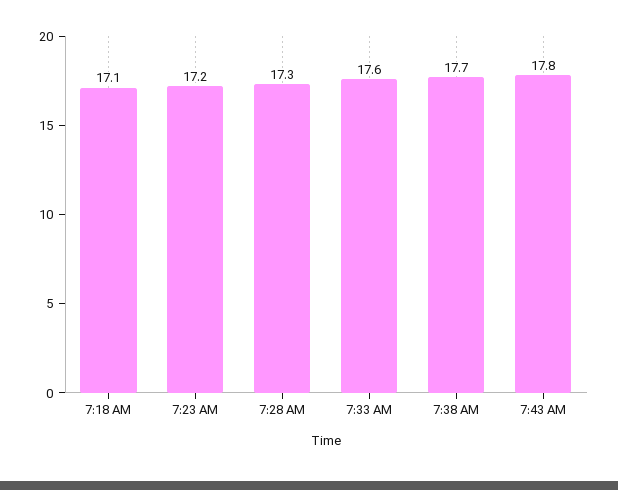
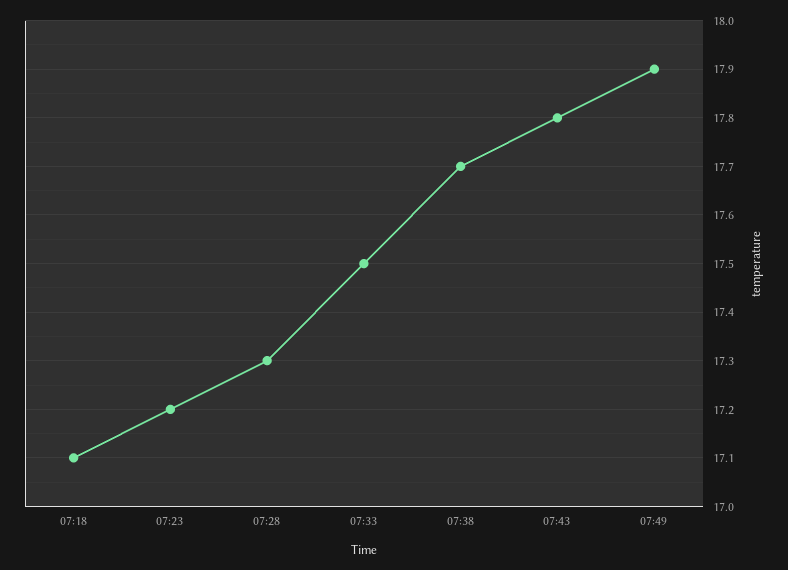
7:33 AM: 17.6 -> 17.5
07:49: none -> 17.9

